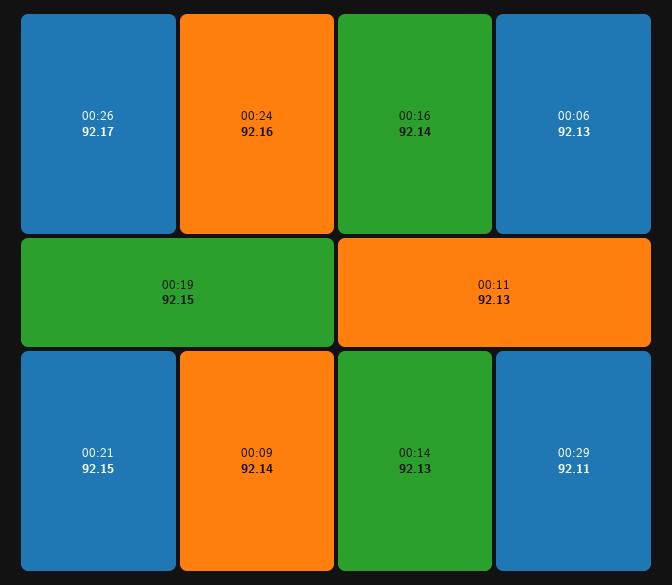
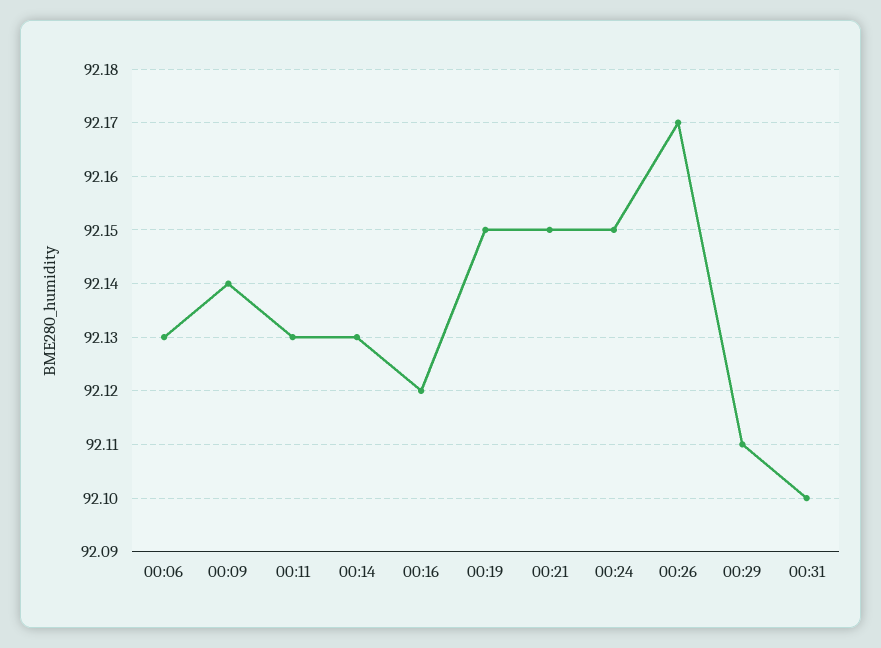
00:24: 92.16 -> 92.15
00:16: 92.14 -> 92.12
00:31: none -> 92.1

